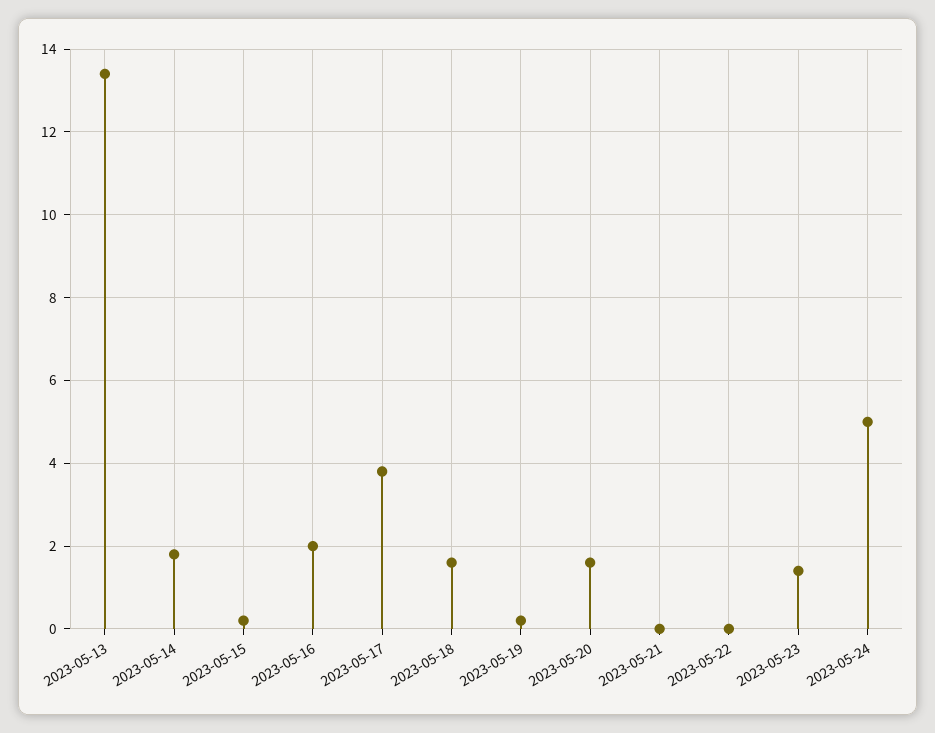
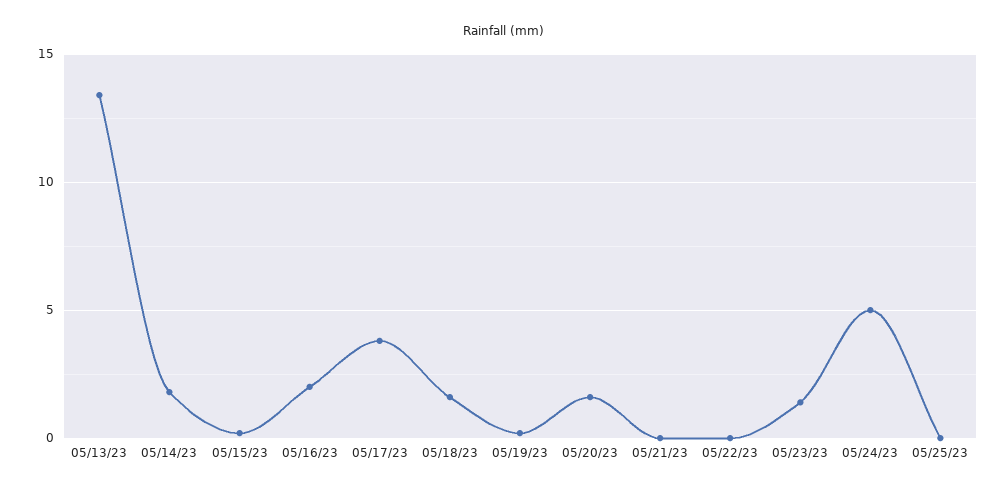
05/25/23: none -> 0

